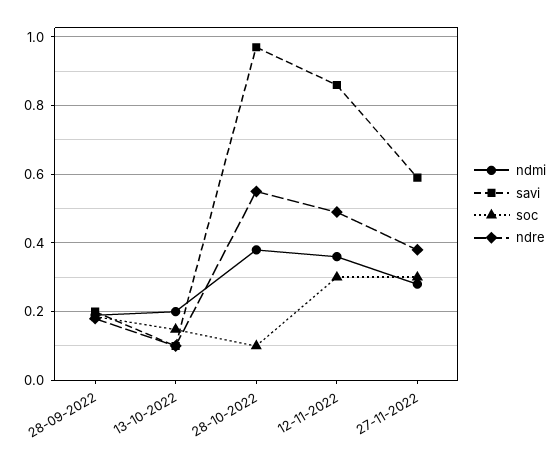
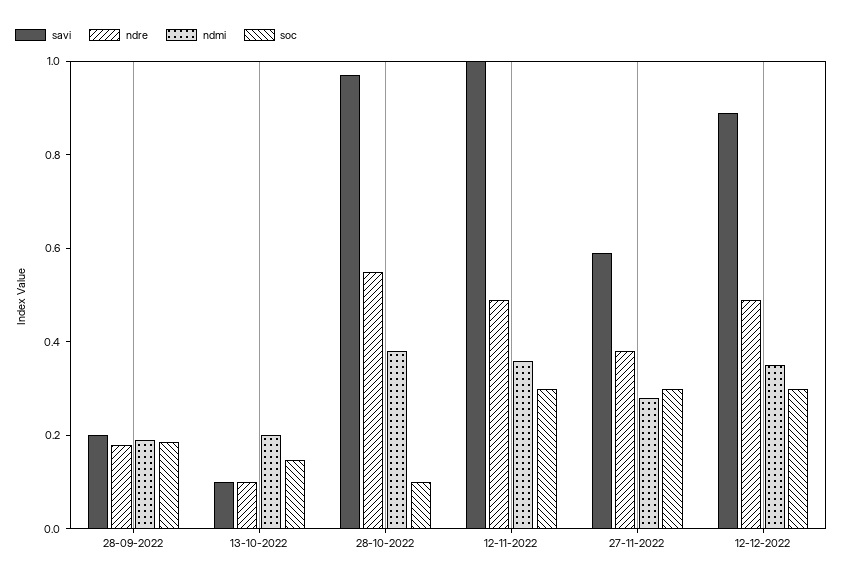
savi, 12-11-2022: 0.86 -> 1
savi, 12-12-2022: none -> 0.9
ndre, 12-12-2022: none -> 0.5
ndmi, 12-12-2022: none -> 0.35
soc, 12-12-2022: none -> 0.3

